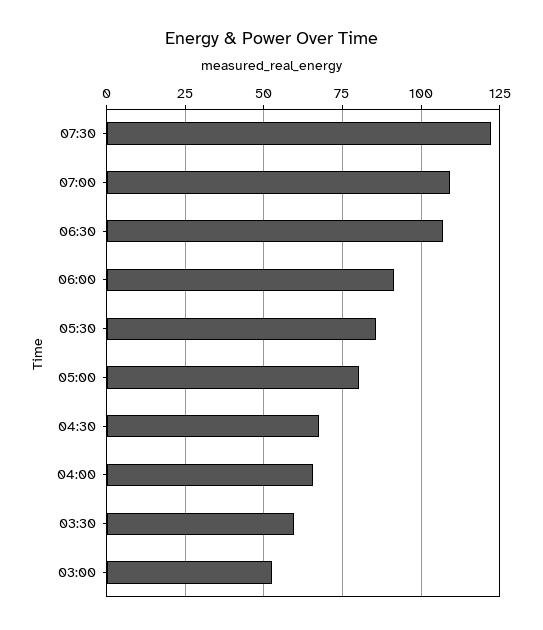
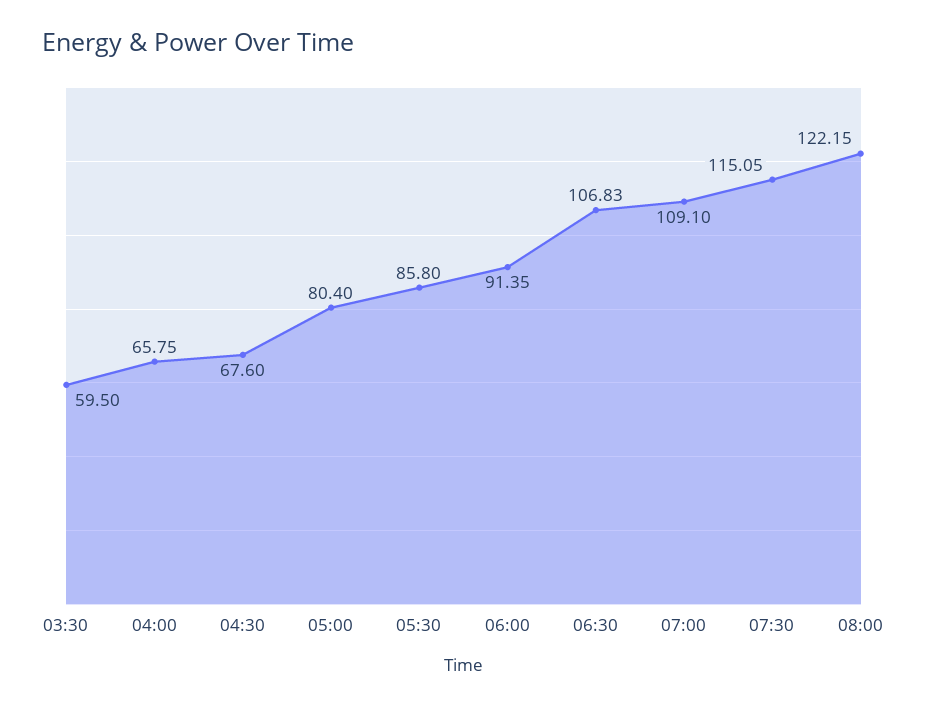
07:30: 122.5 -> 115.05
03:00: 52.5 -> none
08:00: none -> 122.15

